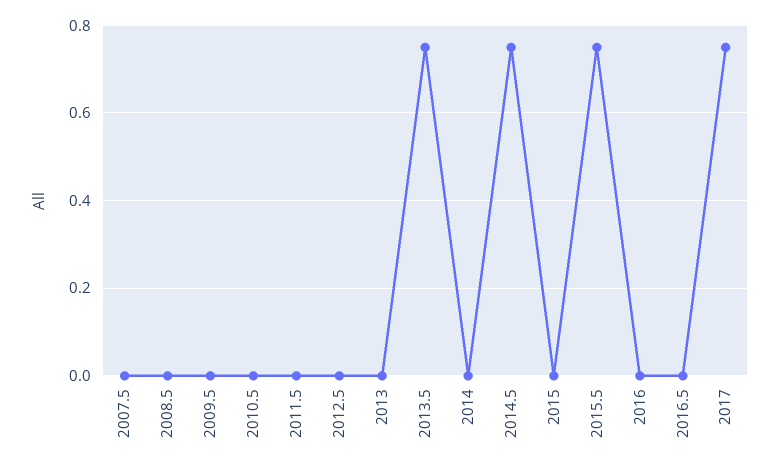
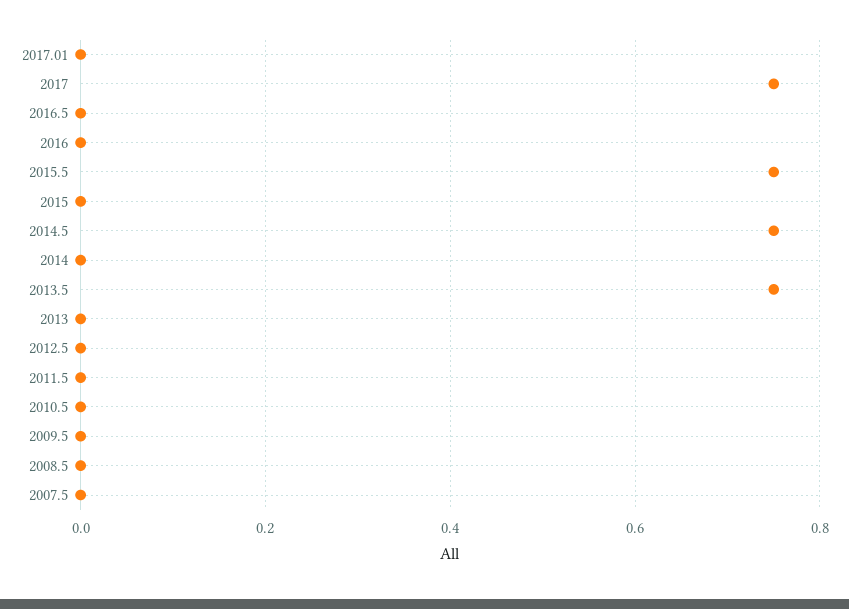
2017.01: none -> 0

